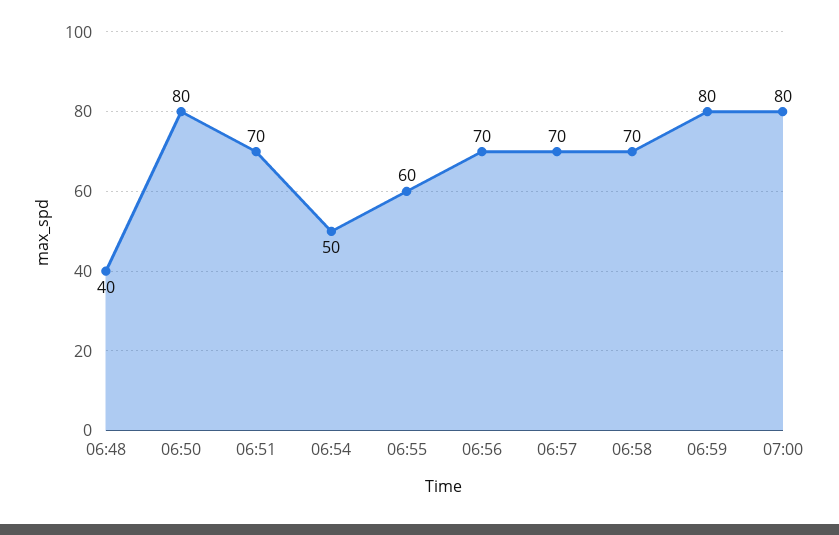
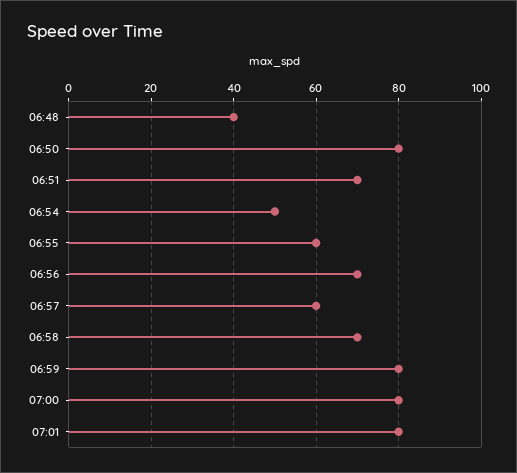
06:57: 70 -> 60
07:01: none -> 80

